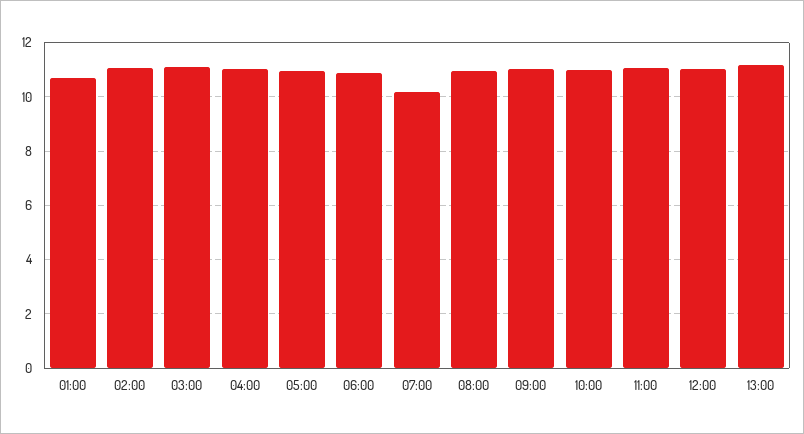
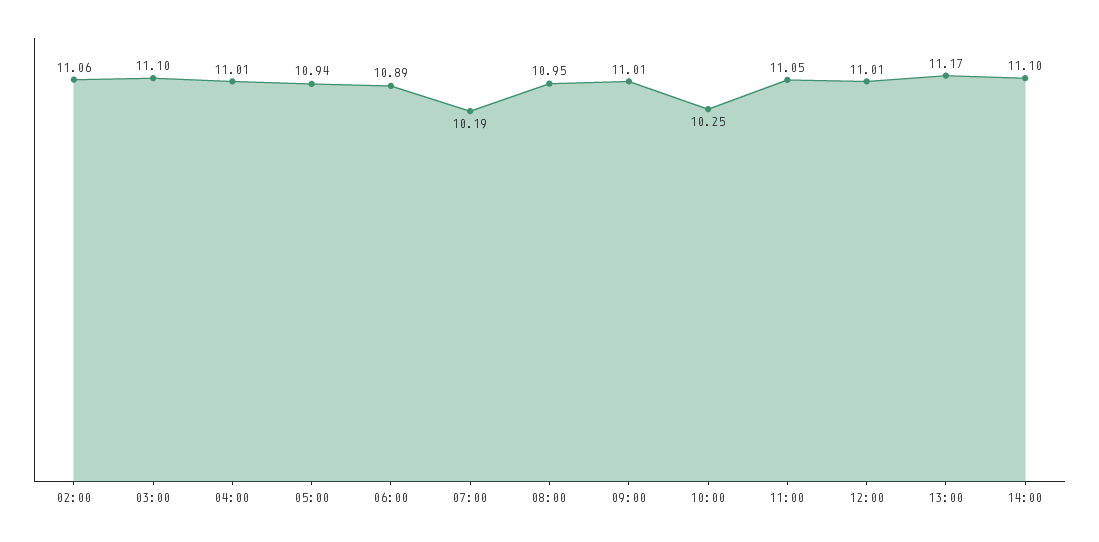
01:00: 10.75 -> none
10:00: 11 -> 10.25
14:00: none -> 11.1

